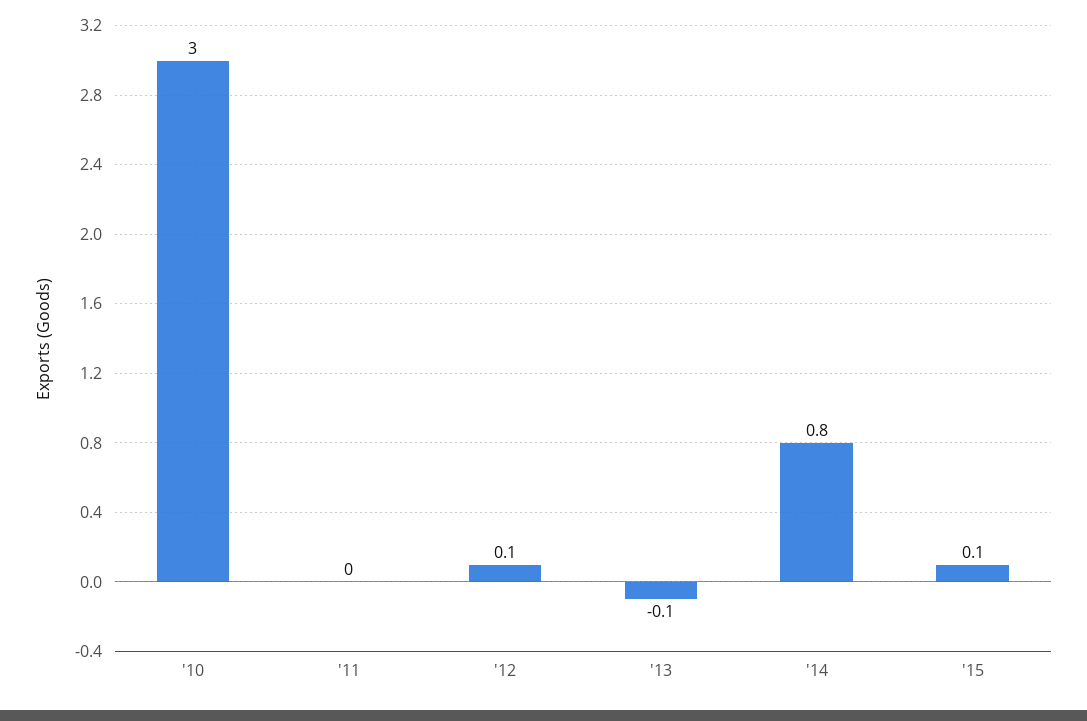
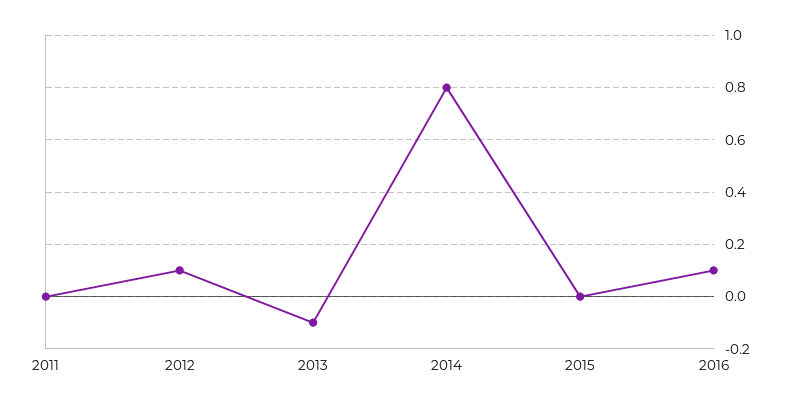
'10: 3 -> none
'15: 0.1 -> 0
2016: none -> 0.1

